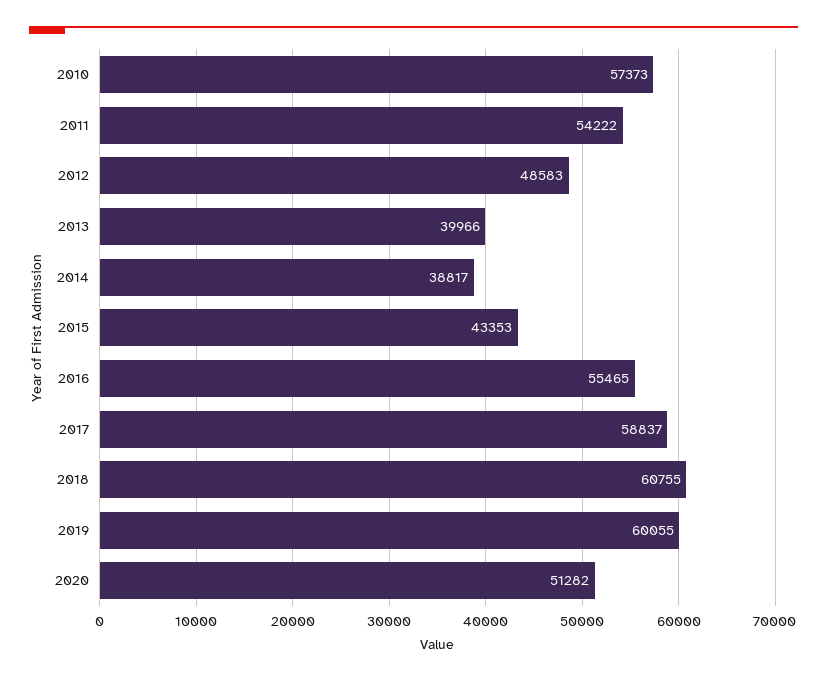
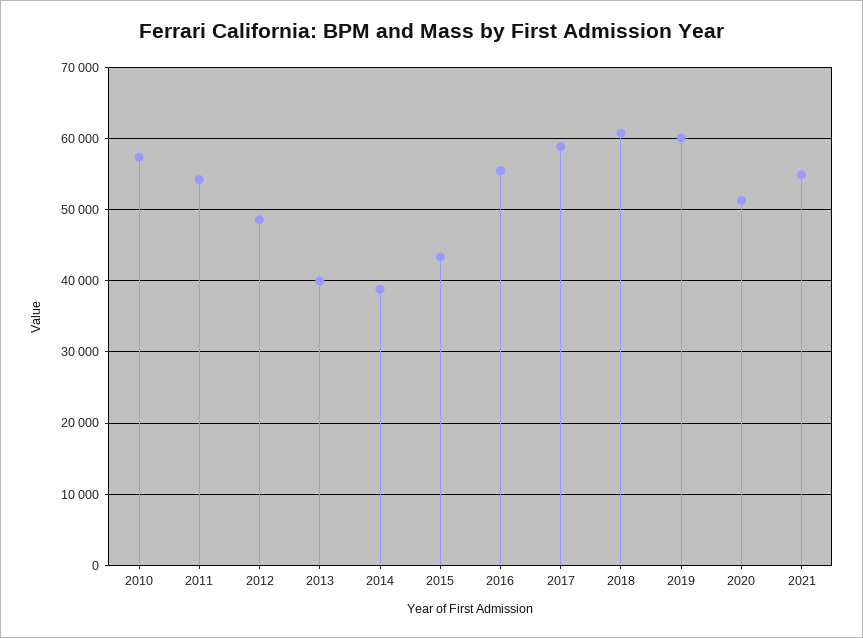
2021: none -> 55000

